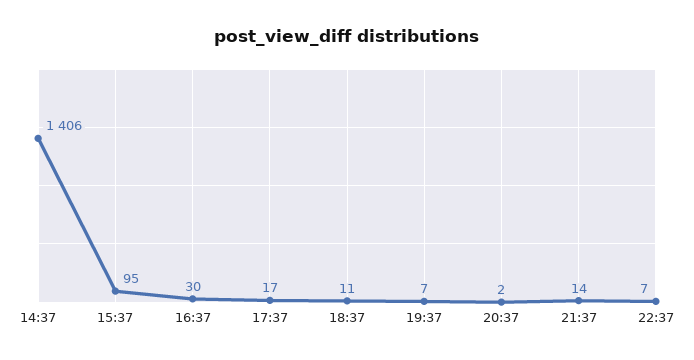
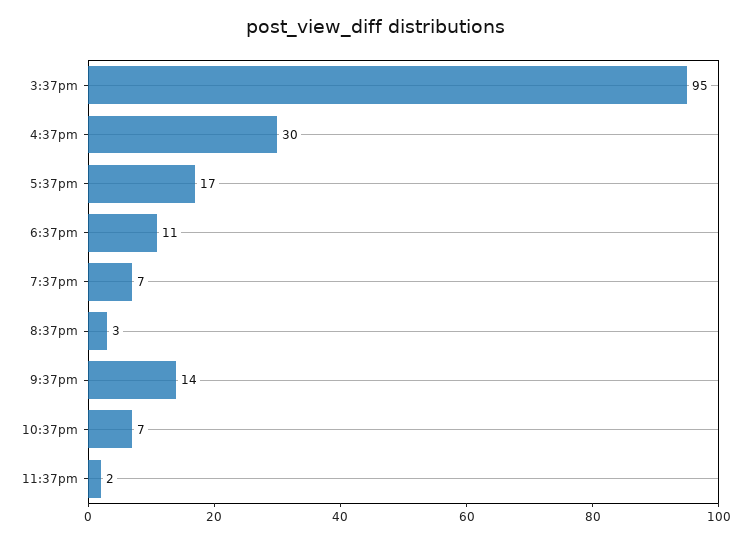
14:37: 1406 -> none
20:37: 2 -> 3
11:37pm: none -> 2

